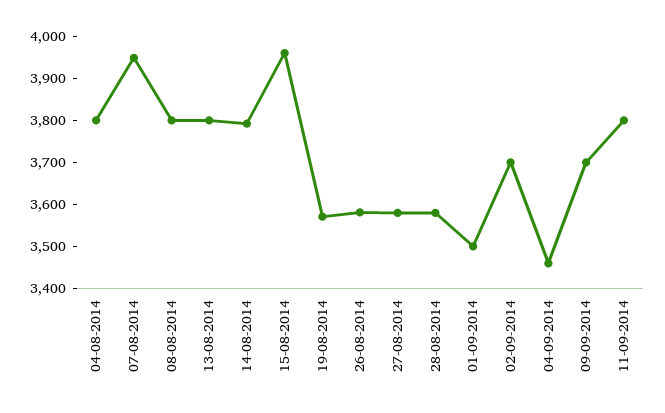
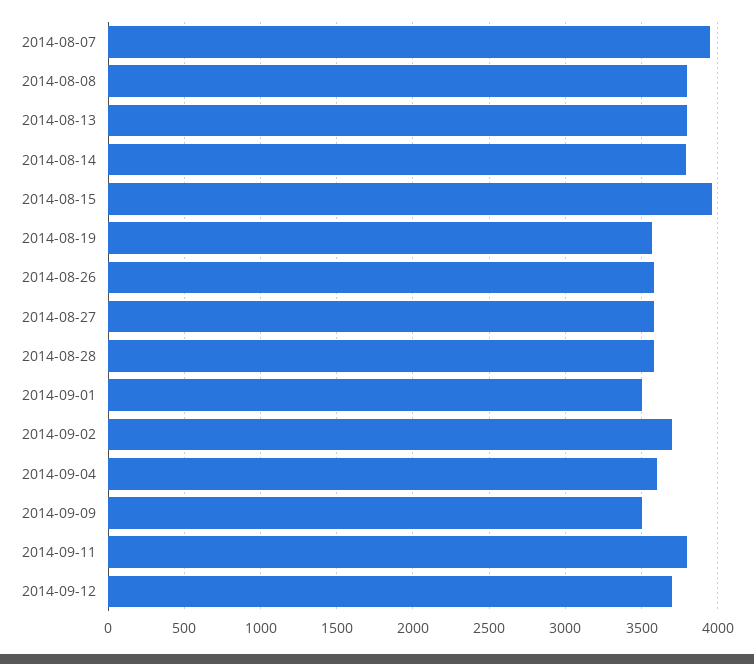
04-08-2014: 3800 -> none
04-09-2014: 3460 -> 3600
09-09-2014: 3700 -> 3500
2014-09-12: none -> 3700

